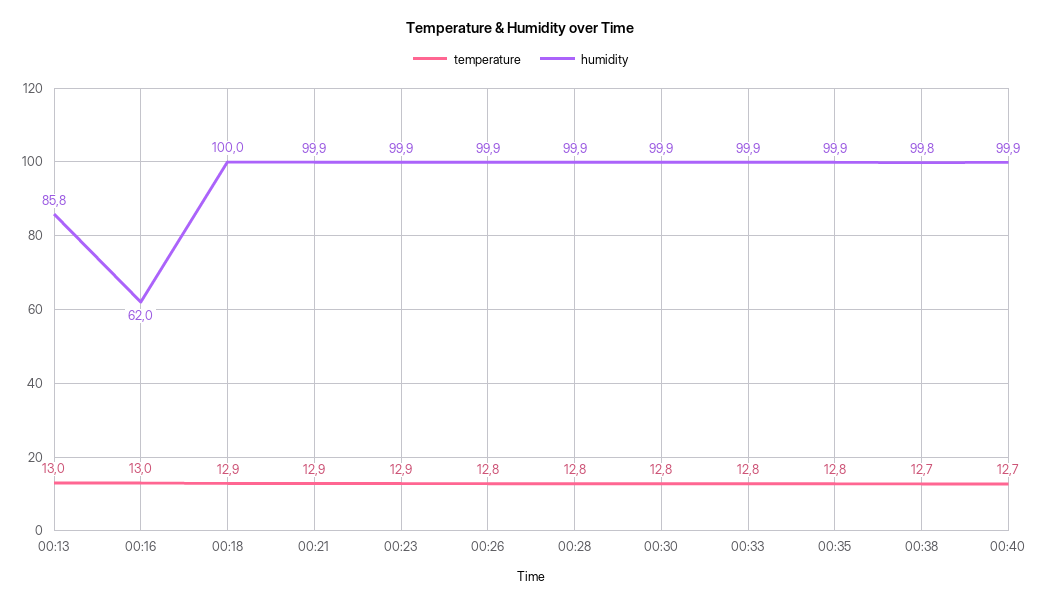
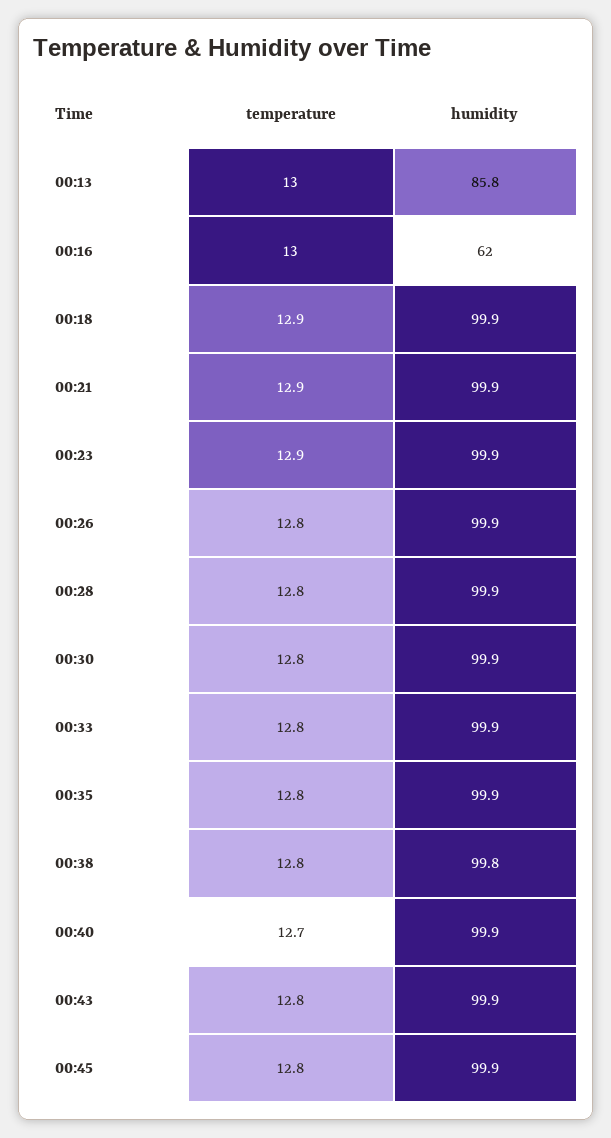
humidity, 00:18: 100 -> 99.9
temperature, 00:38: 12.7 -> 12.8
temperature, 00:43: none -> 12.8
humidity, 00:43: none -> 99.9
temperature, 00:45: none -> 12.8
humidity, 00:45: none -> 99.9

